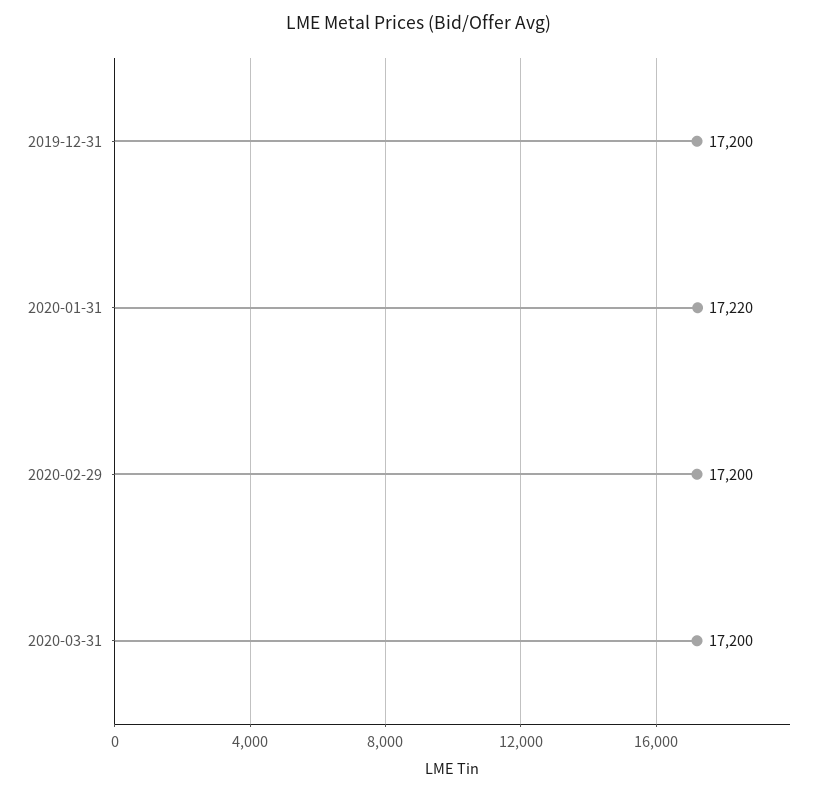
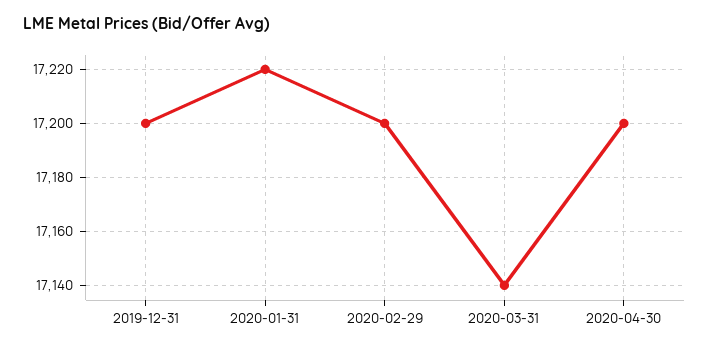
2020-03-31: 17200 -> 17140
2020-04-30: none -> 17200

